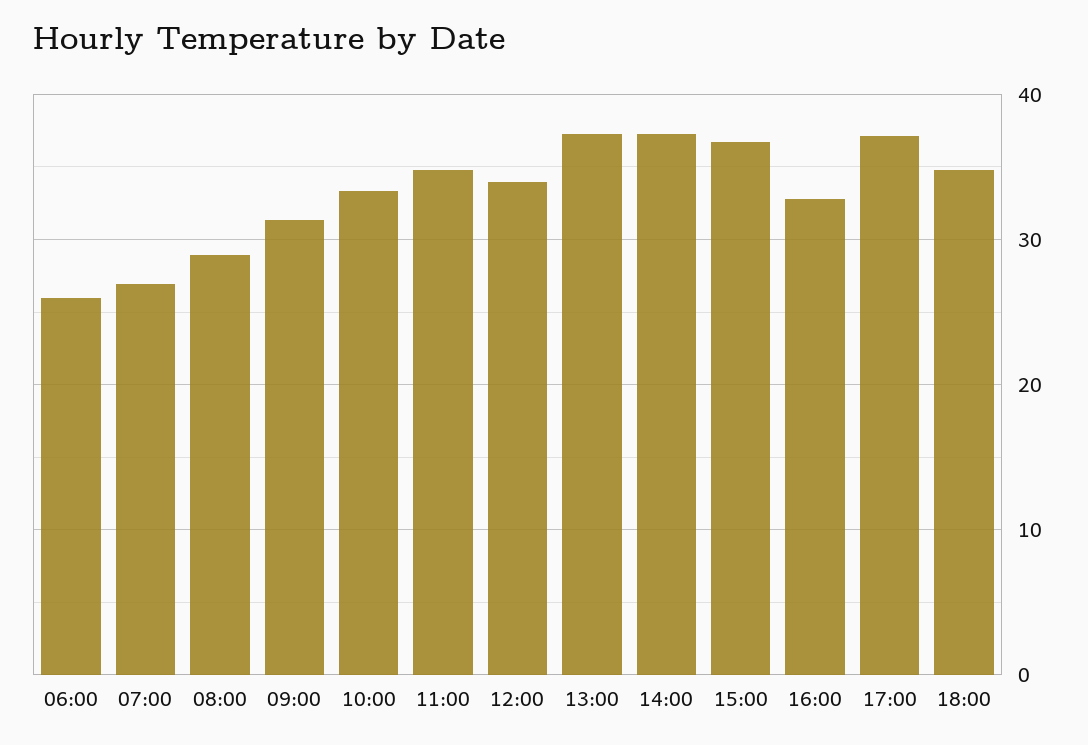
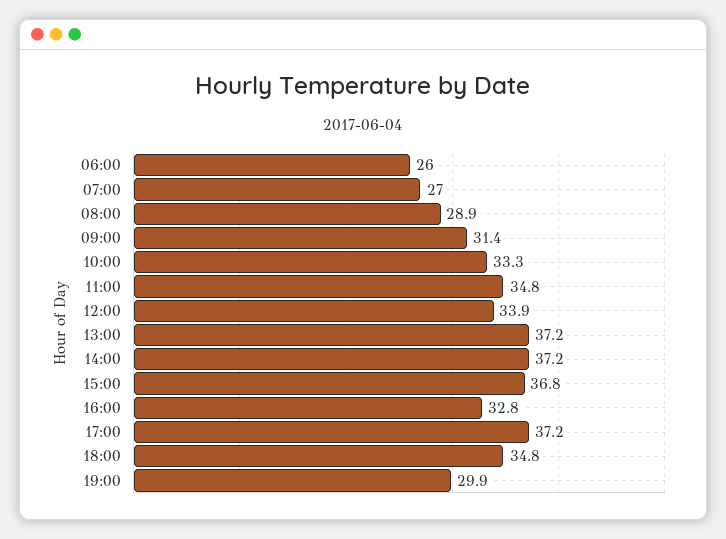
19:00: none -> 29.9

